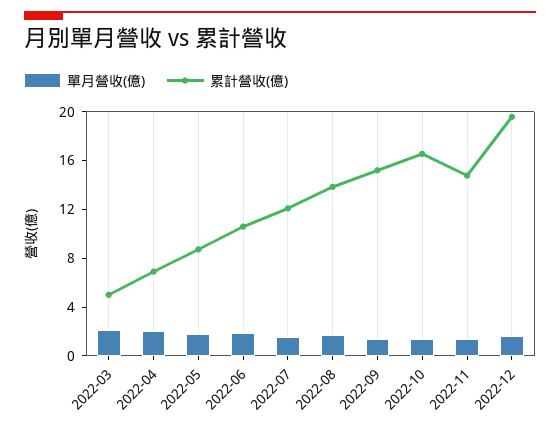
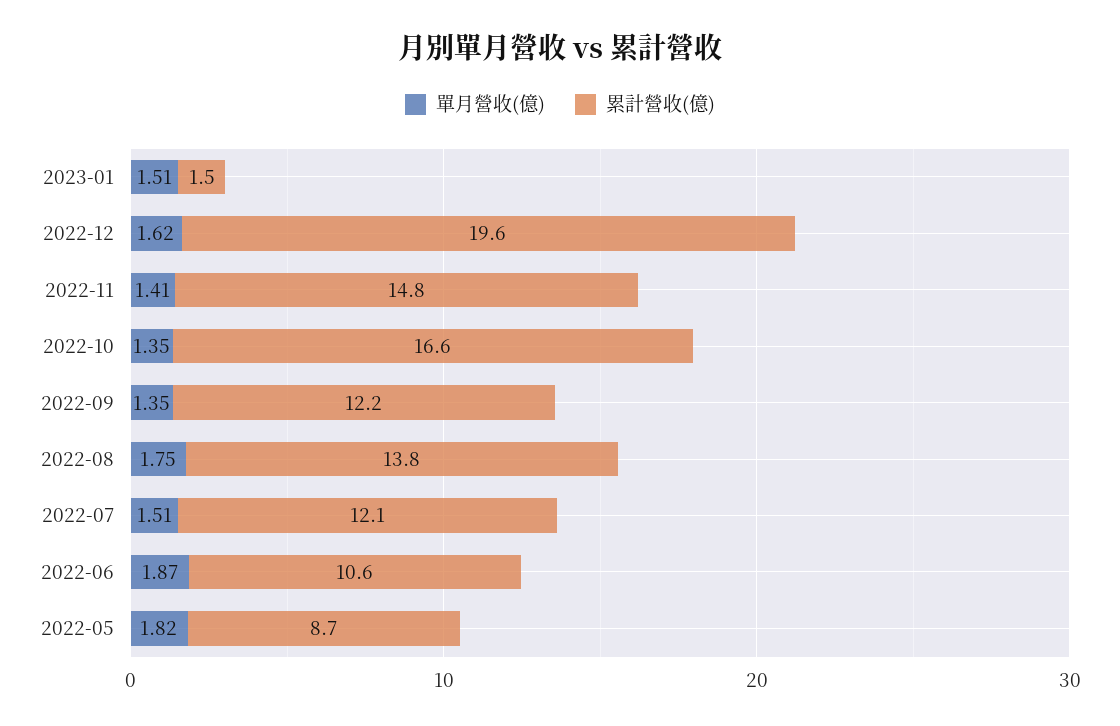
單月營收(億), 2022-03: 2 -> none
累計營收(億), 2022-03: 5 -> none
單月營收(億), 2022-04: 2 -> none
累計營收(億), 2022-04: 7 -> none
累計營收(億), 2022-09: 15 -> 12.2
單月營收(億), 2023-01: none -> 1.51
累計營收(億), 2023-01: none -> 1.5

